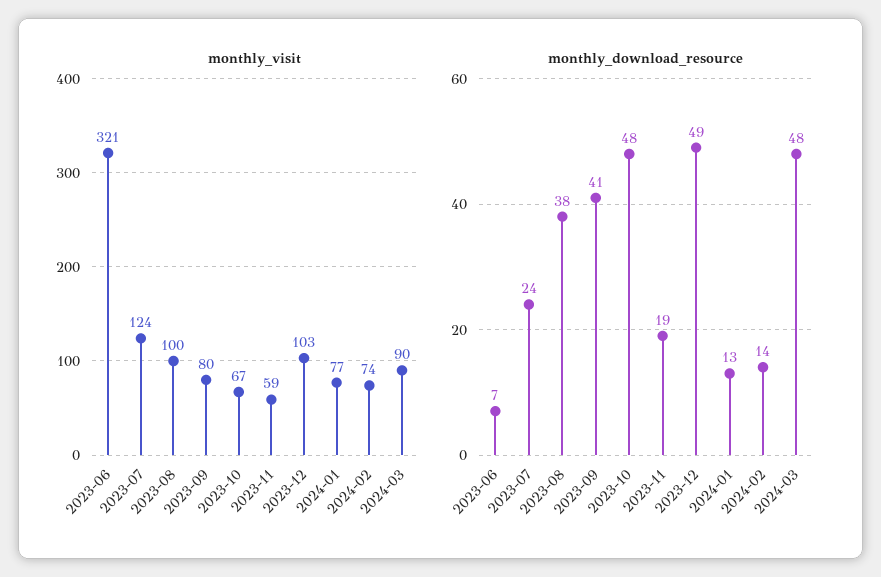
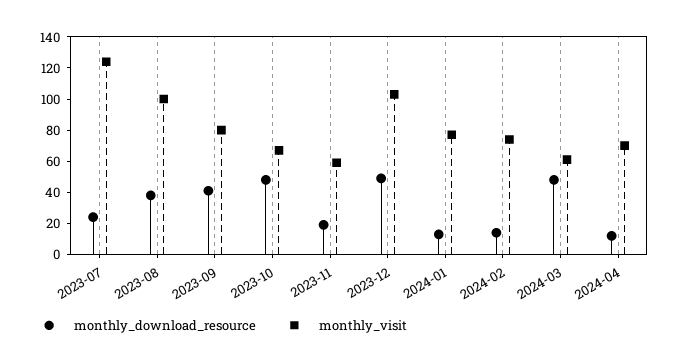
monthly_visit, 2023-06: 321 -> none
monthly_visit, 2024-03: 90 -> 60
monthly_download_resource, 2023-06: 7 -> none
monthly_download_resource, 2024-04: none -> 10
monthly_visit, 2024-04: none -> 70

